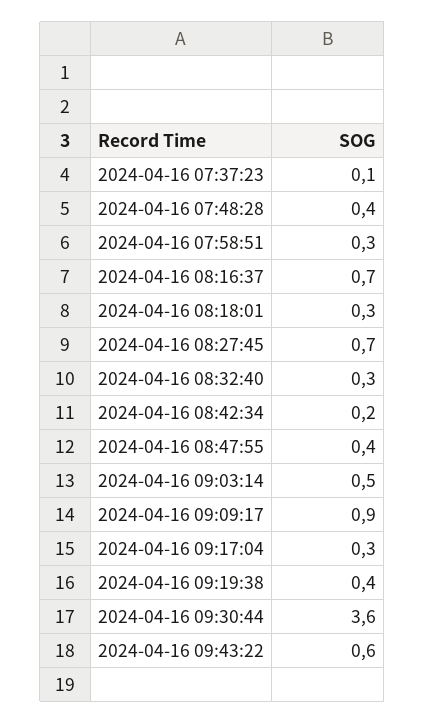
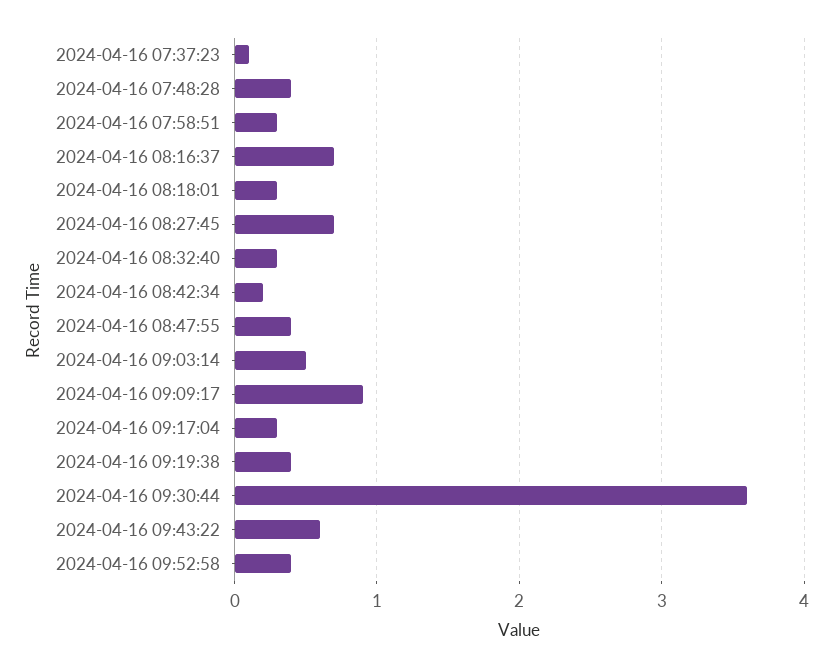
2024-04-16 09:52:58: none -> 0.4

